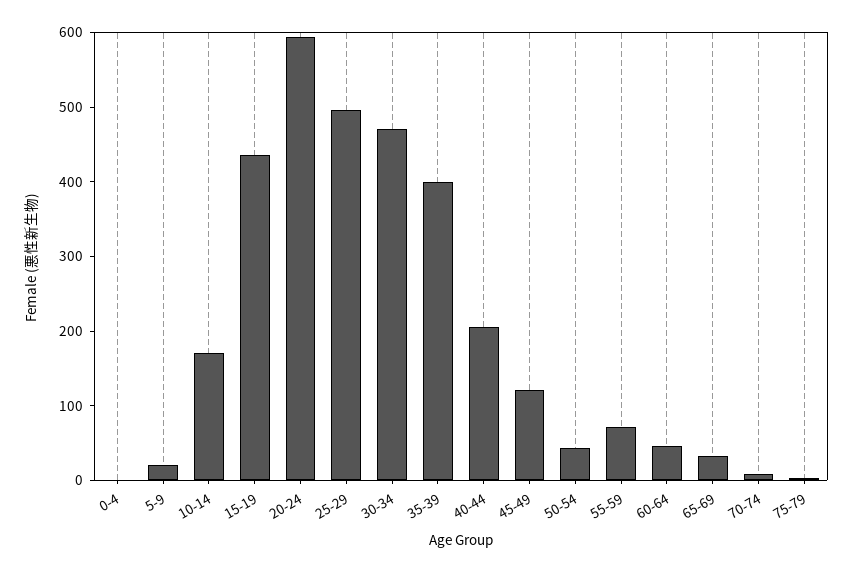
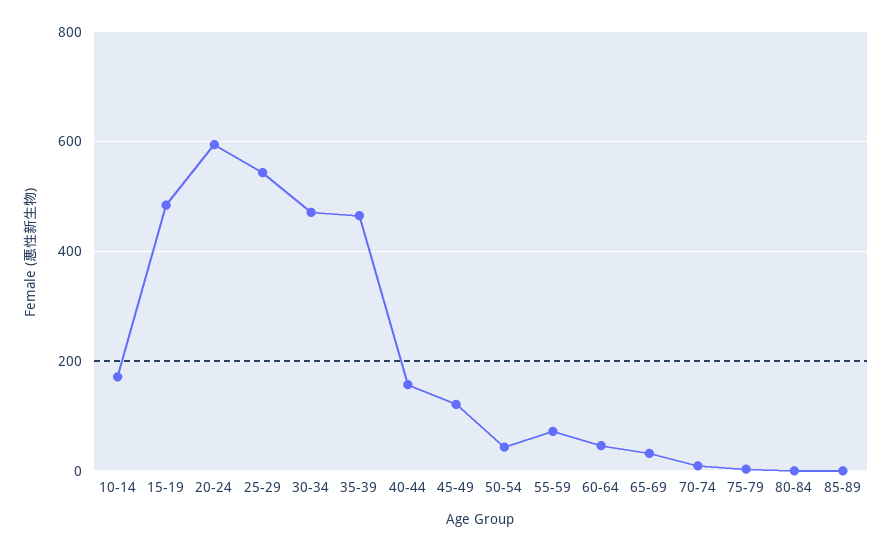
0-4: 0 -> none
5-9: 20 -> none
15-19: 440 -> 480
25-29: 500 -> 540
35-39: 400 -> 460
40-44: 200 -> 160
80-84: none -> 0
85-89: none -> 0

